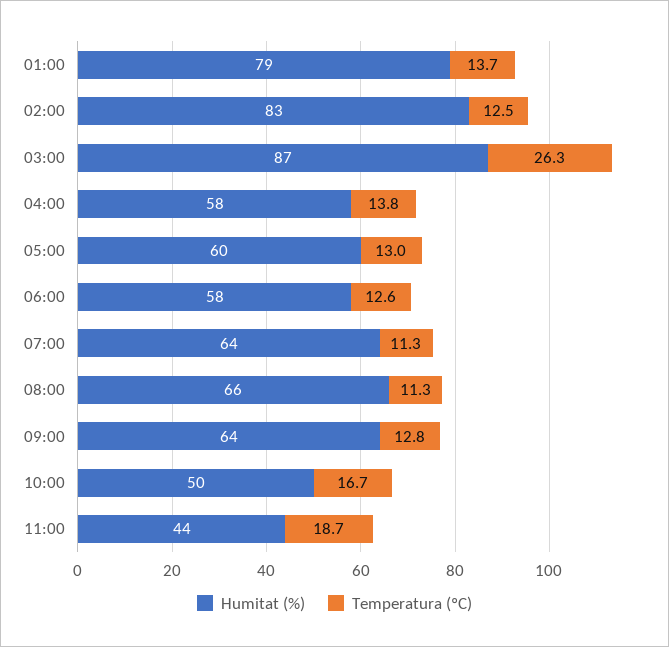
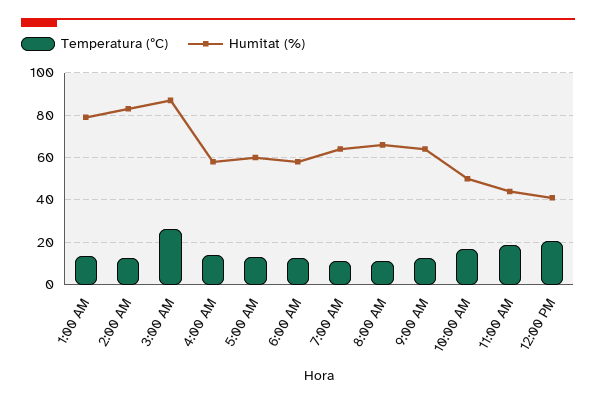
Temperatura (ºC), 12:00 PM: none -> 20
Humitat (%), 12:00 PM: none -> 40

